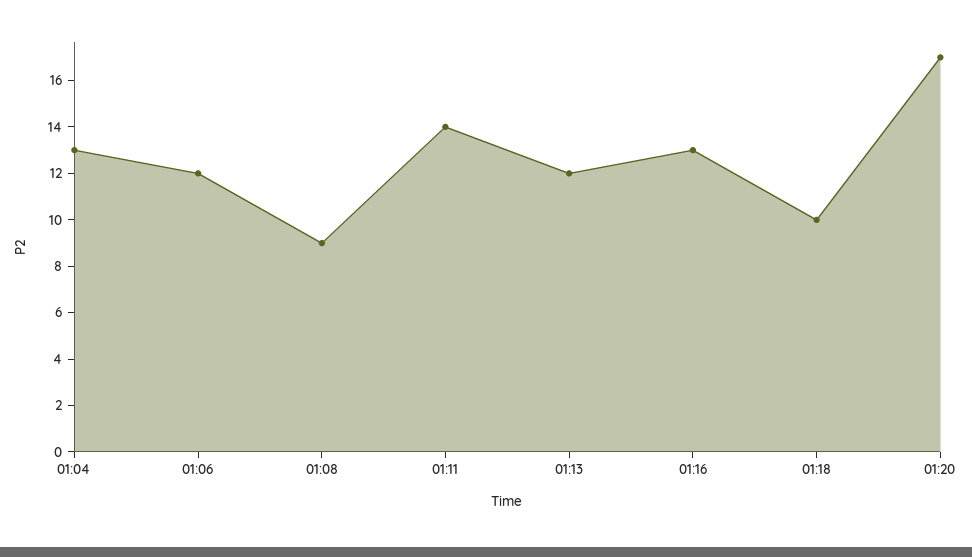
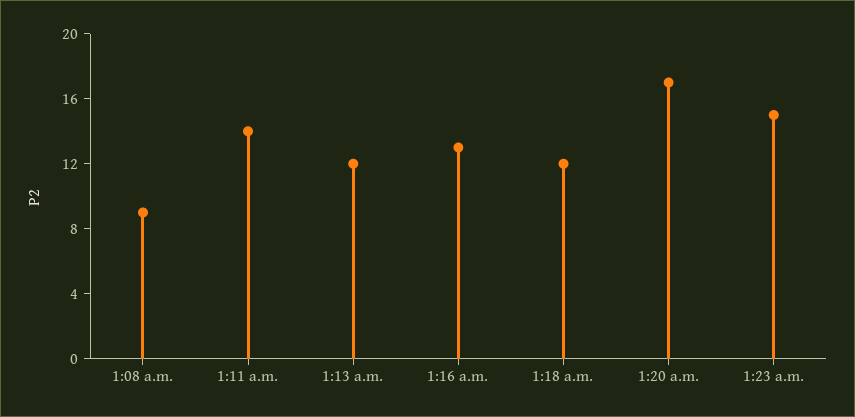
01:04: 13 -> none
01:06: 12 -> none
01:18: 10 -> 12
1:23 a.m.: none -> 15

